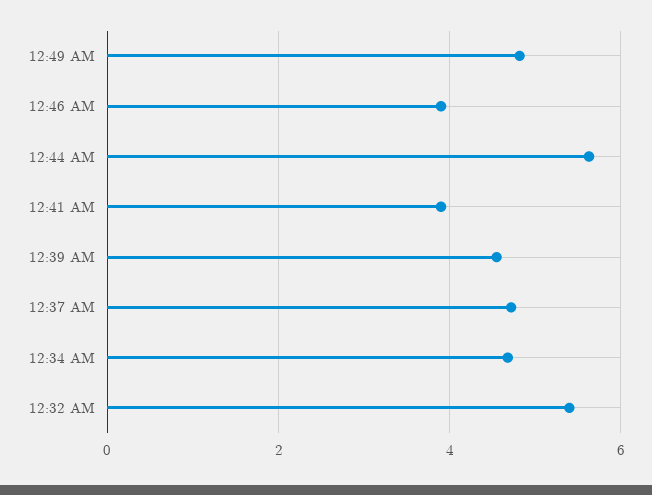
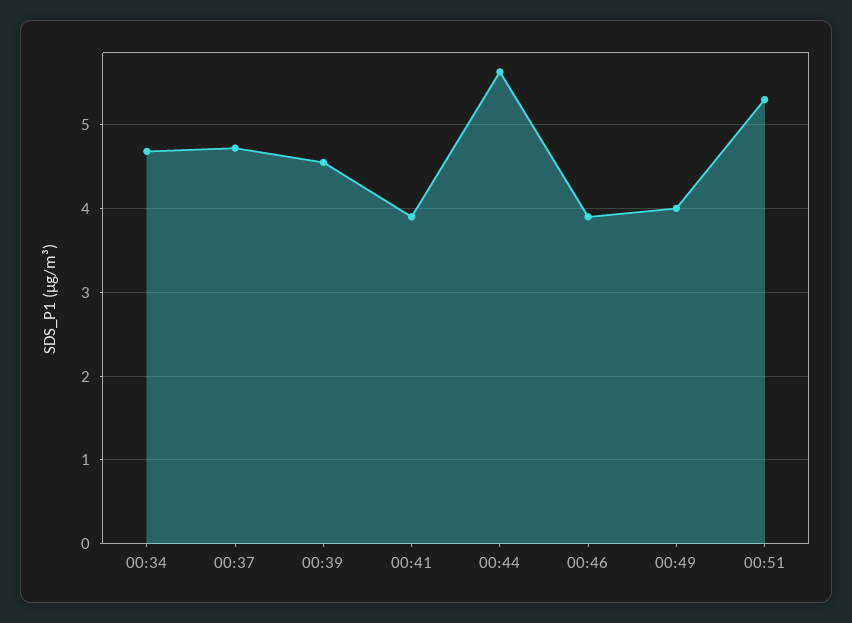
12:49 AM: 4.8 -> 4
12:32 AM: 5.4 -> none
00:51: none -> 5.3

